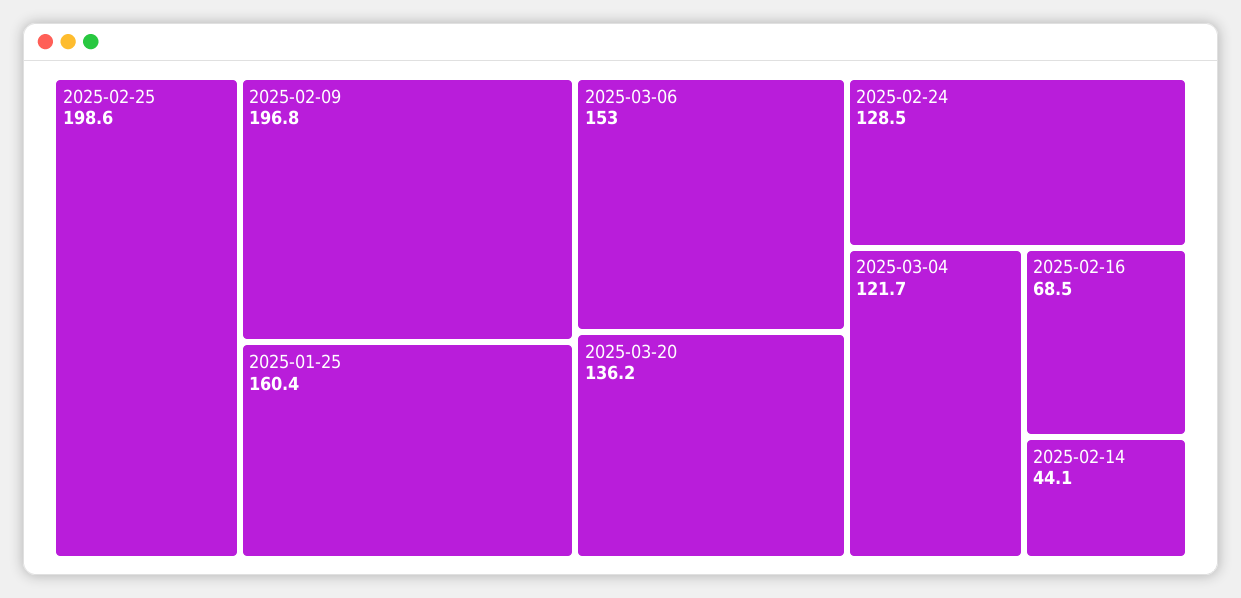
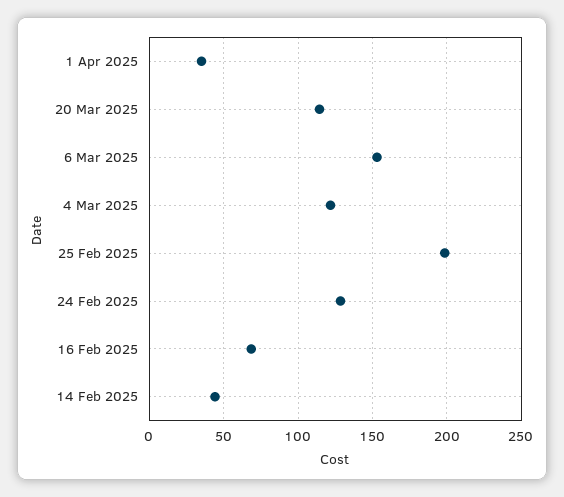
2025-02-09: 196.8 -> none
2025-01-25: 160.4 -> none
2025-03-20: 136.2 -> 115
1 Apr 2025: none -> 35

